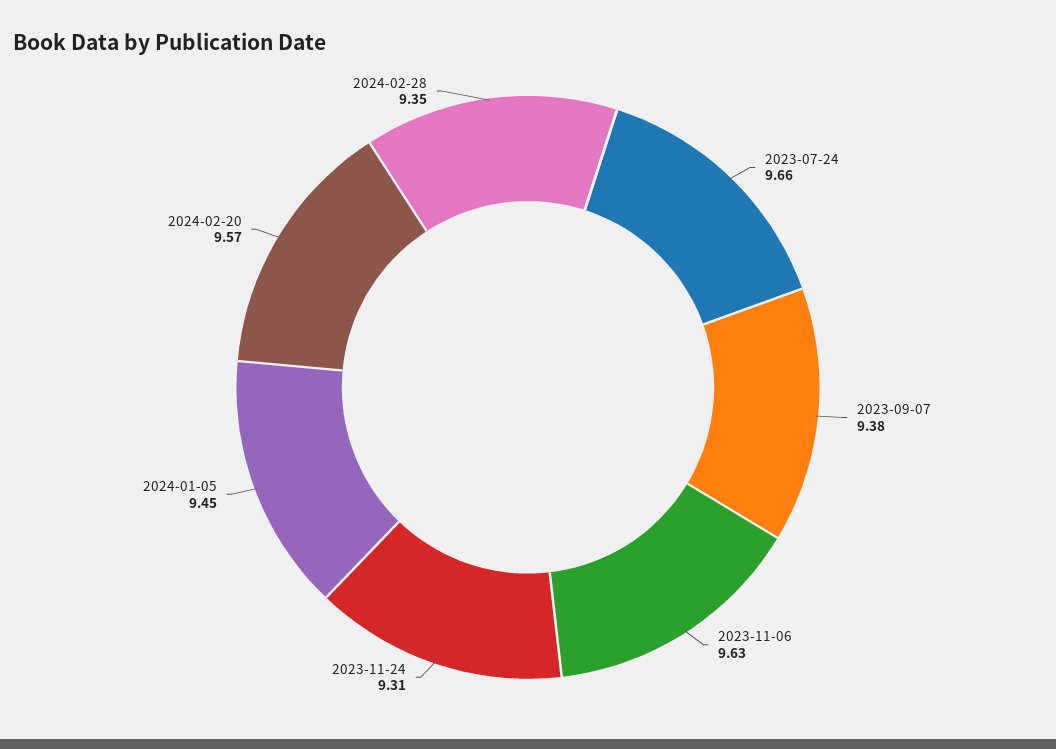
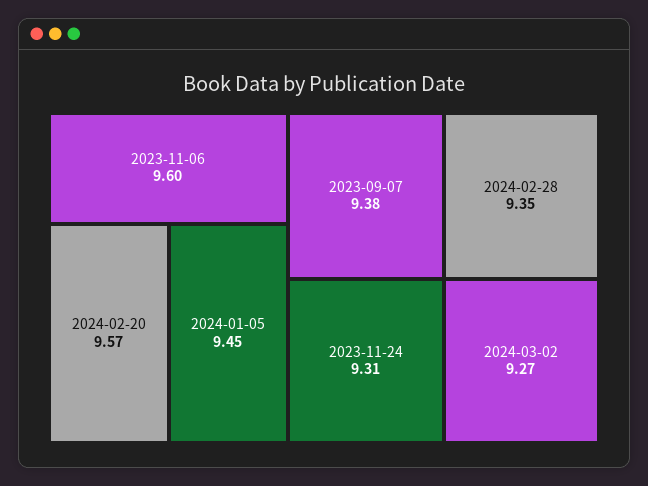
2023-07-24: 9.66 -> none
2023-11-06: 9.63 -> 9.6
2024-03-02: none -> 9.27

